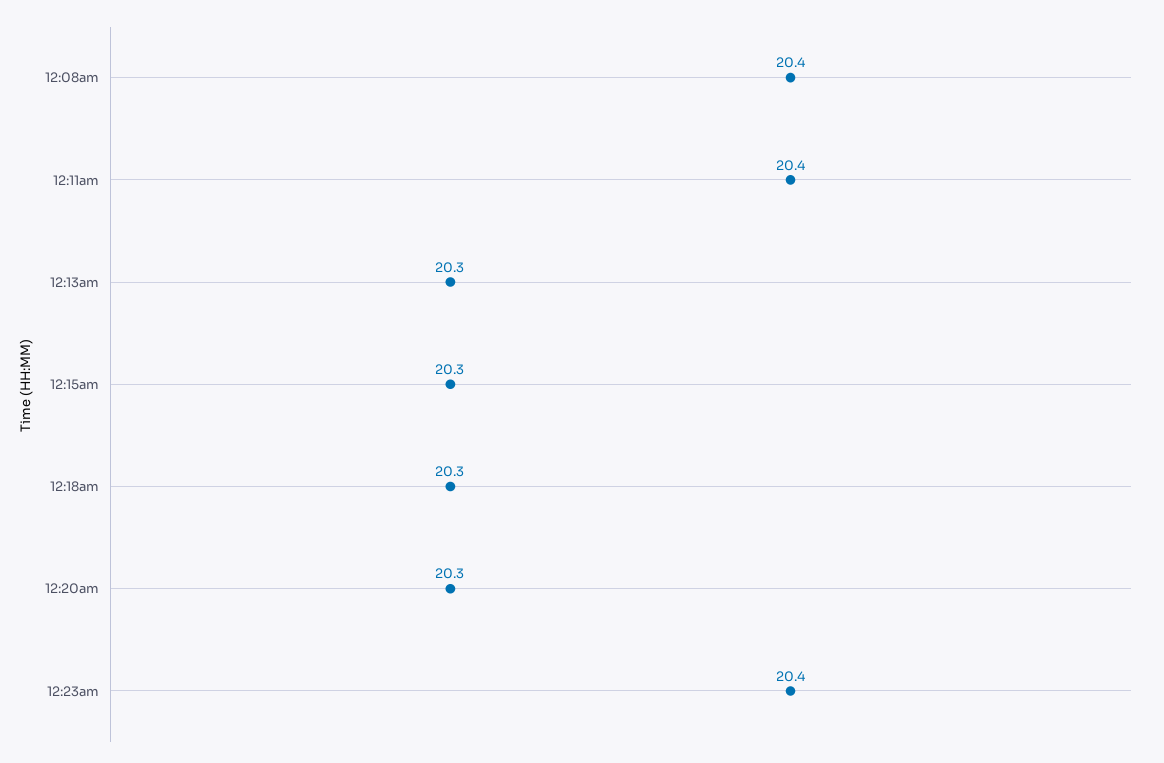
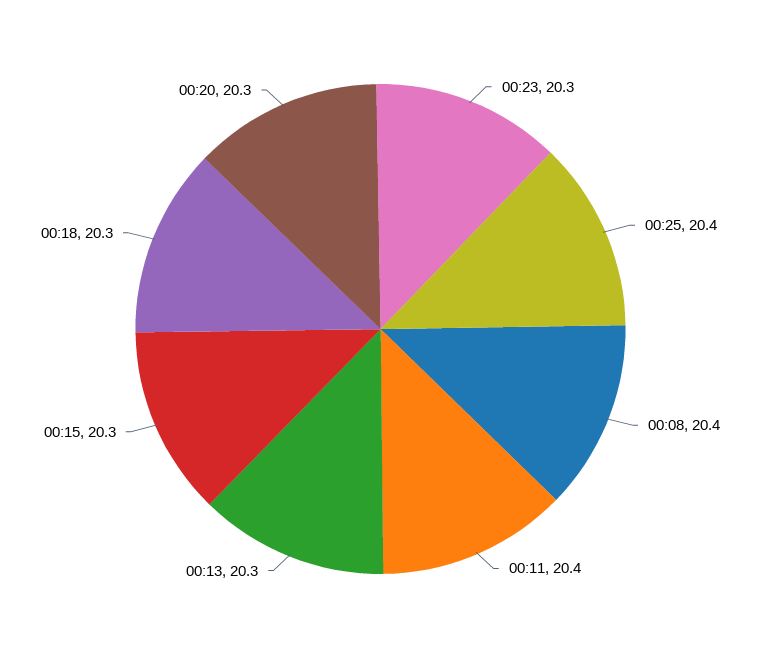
12:23am: 20.4 -> 20.3
00:25: none -> 20.4

